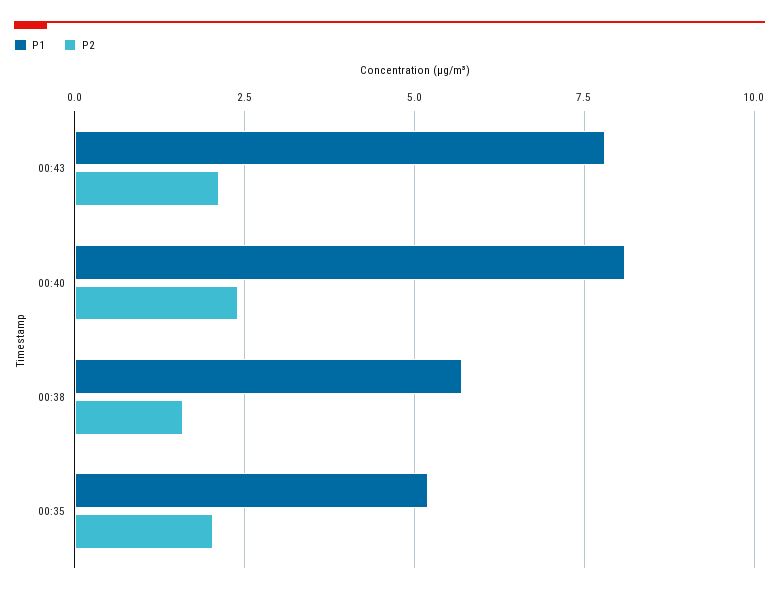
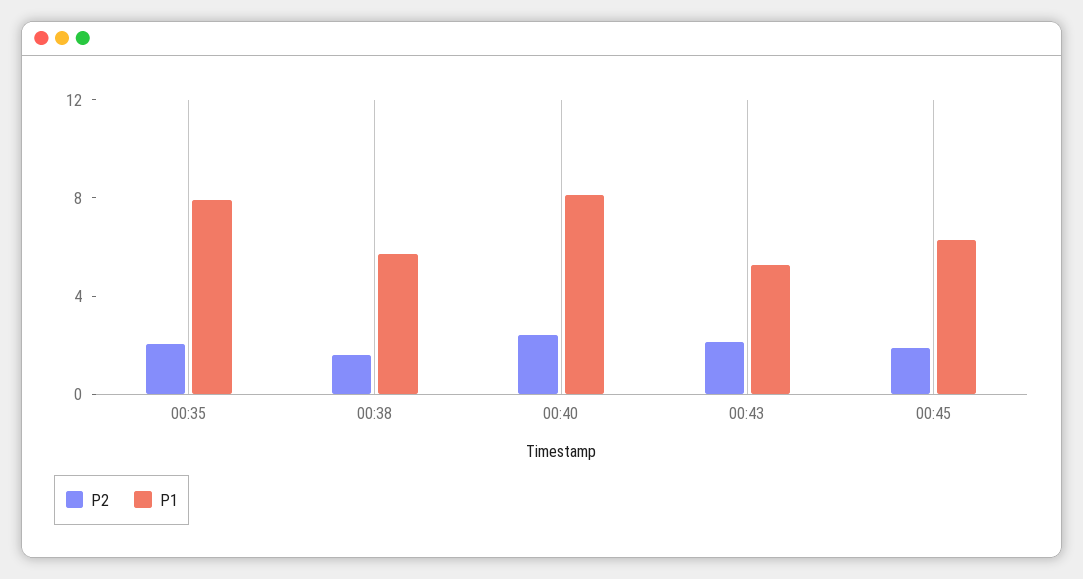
P1, 00:43: 7.75 -> 5
P1, 00:35: 5.25 -> 8
P2, 00:45: none -> 2
P1, 00:45: none -> 6

